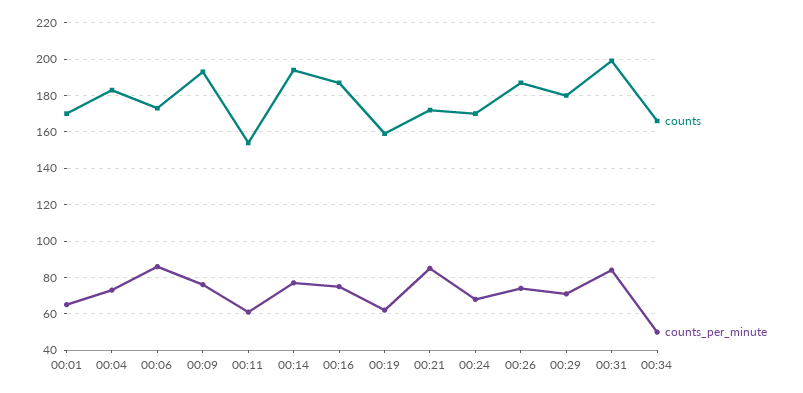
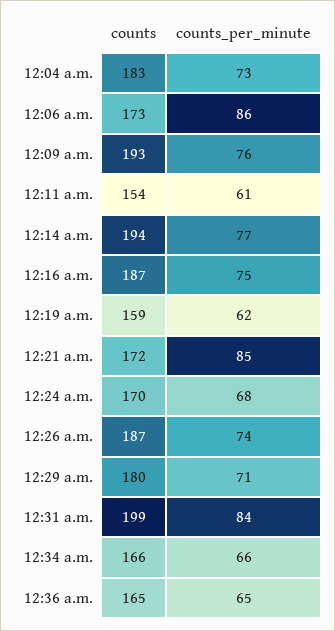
counts, 00:01: 170 -> none
counts_per_minute, 00:01: 65 -> none
counts_per_minute, 00:34: 50 -> 66
counts, 12:36 a.m.: none -> 165
counts_per_minute, 12:36 a.m.: none -> 65

